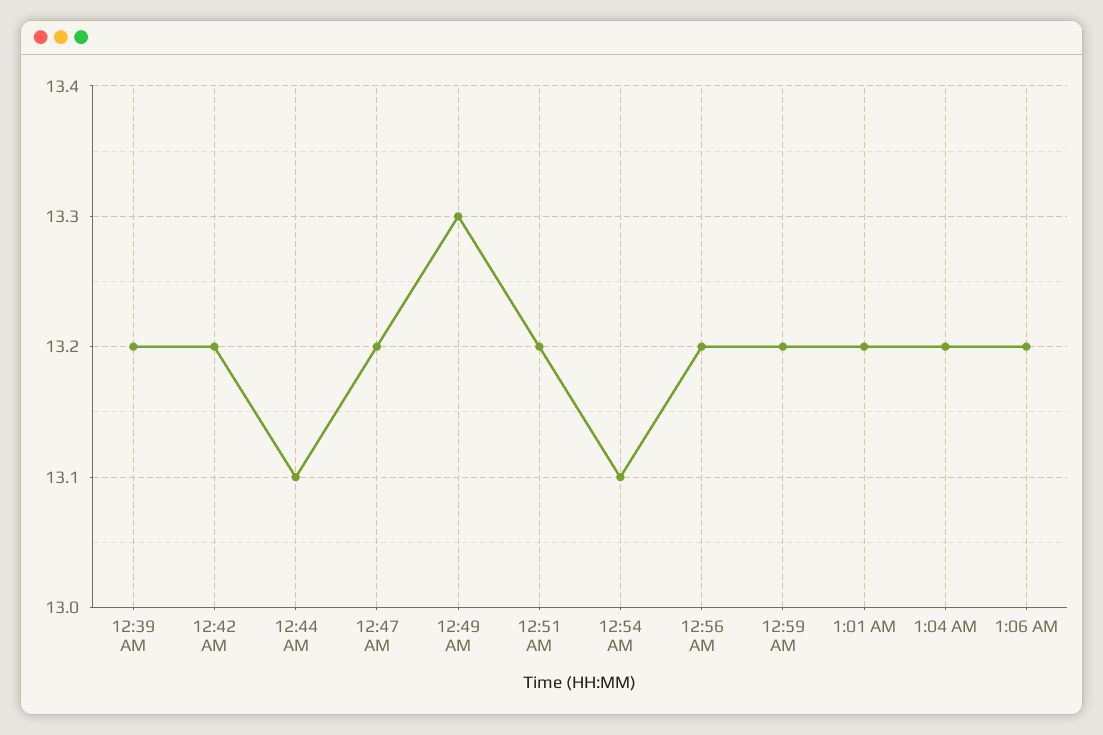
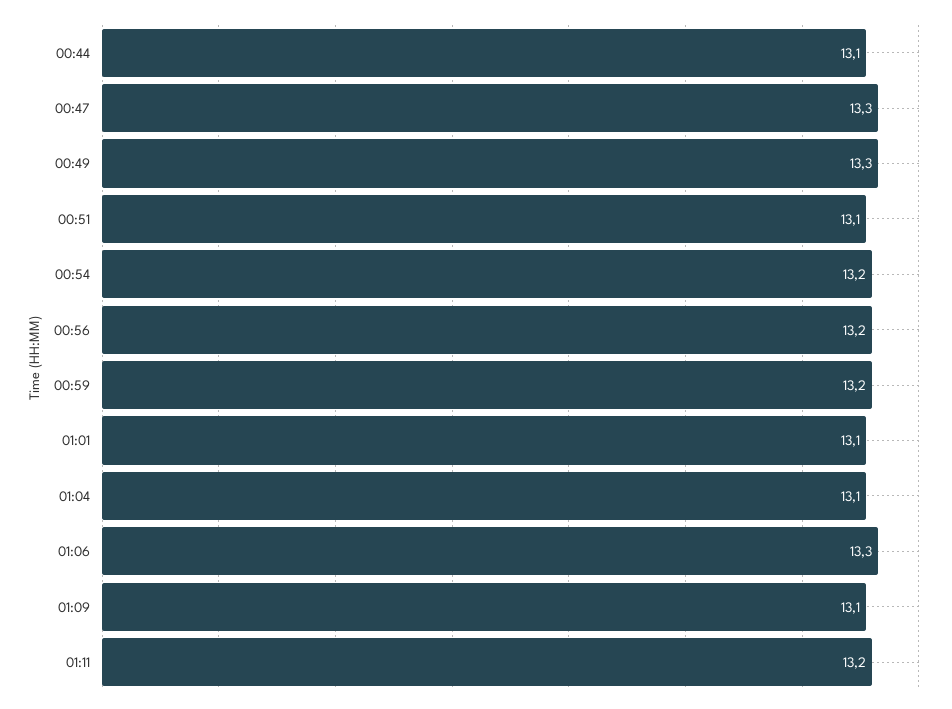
12:39 AM: 13.2 -> none
12:42 AM: 13.2 -> none
12:47 AM: 13.2 -> 13.3
12:51 AM: 13.2 -> 13.1
12:54 AM: 13.1 -> 13.2
1:01 AM: 13.2 -> 13.1
1:04 AM: 13.2 -> 13.1
1:06 AM: 13.2 -> 13.3
01:09: none -> 13.1
01:11: none -> 13.2

